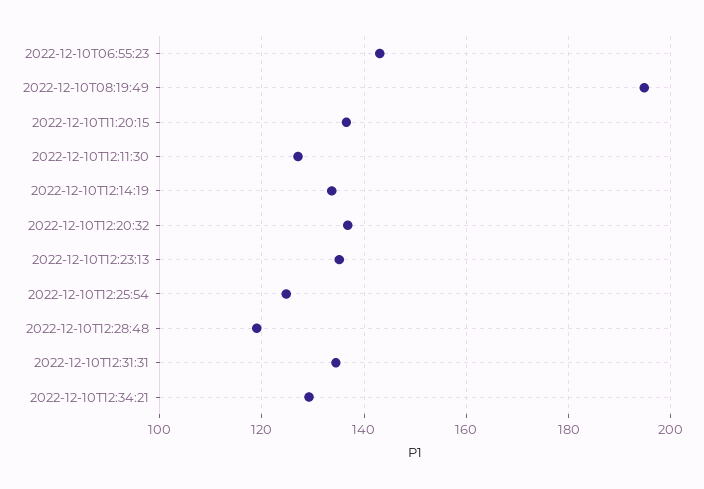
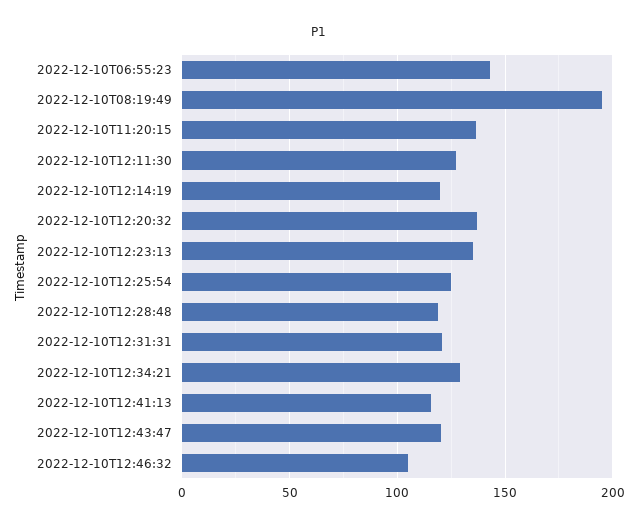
2022-12-10T12:14:19: 134 -> 120
2022-12-10T12:31:31: 134 -> 120
2022-12-10T12:41:13: none -> 115
2022-12-10T12:43:47: none -> 120
2022-12-10T12:46:32: none -> 105

